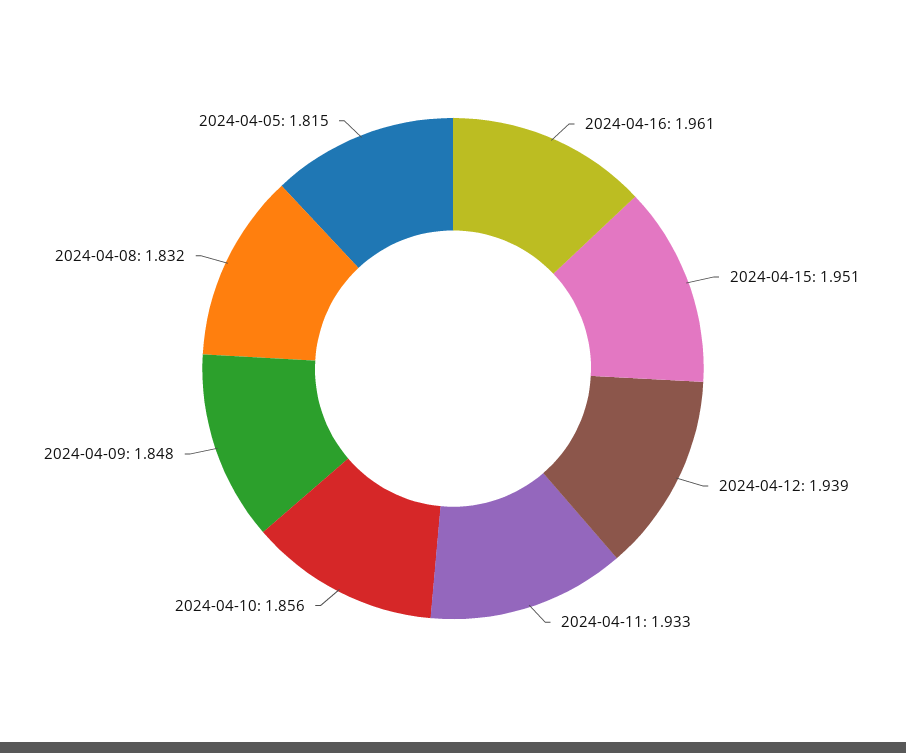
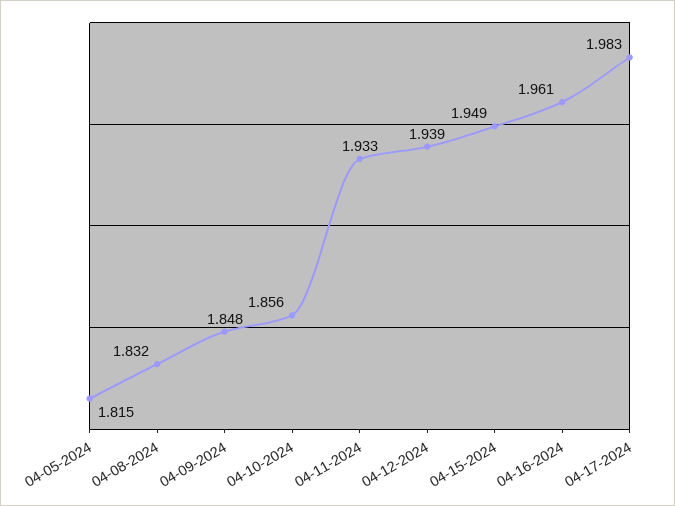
2024-04-15: 1.951 -> 1.949
04-17-2024: none -> 1.983

